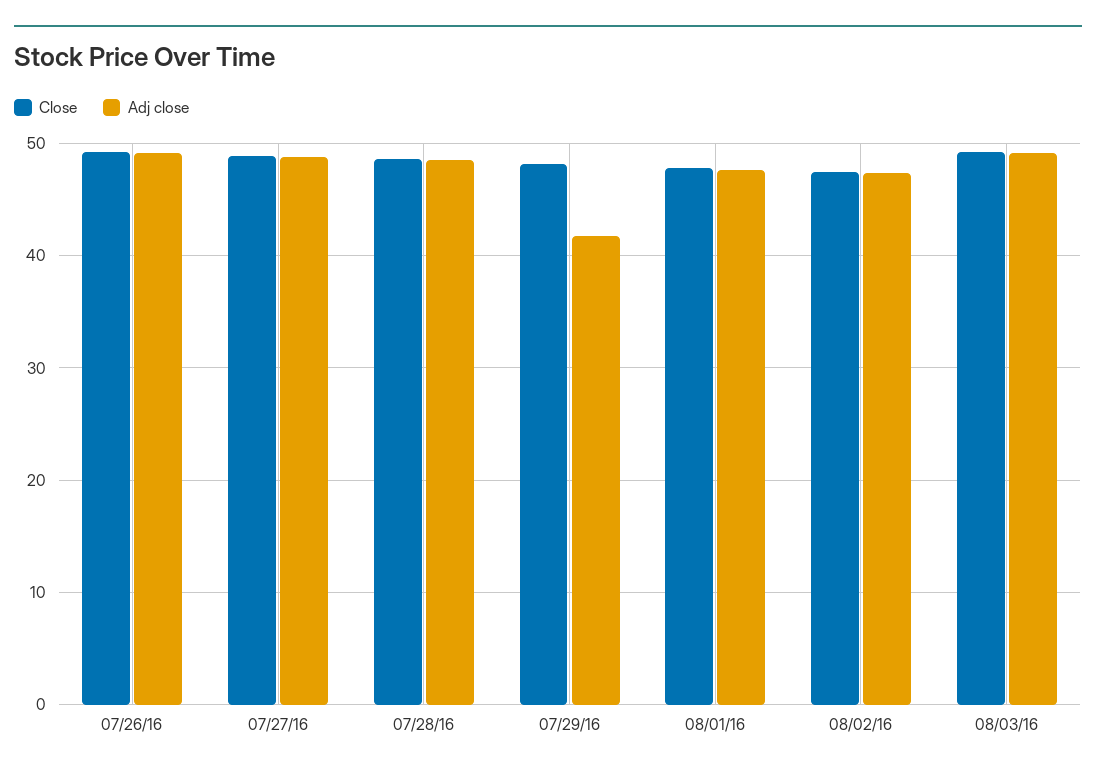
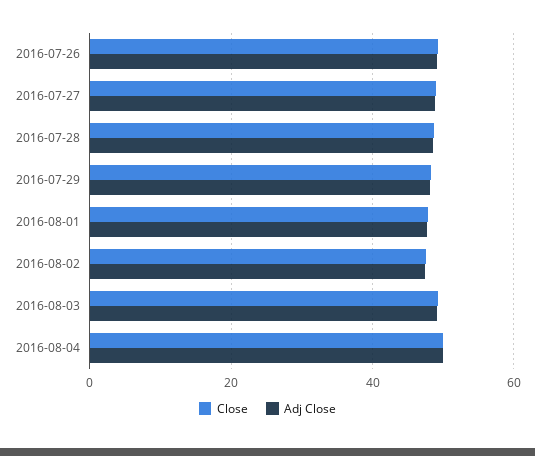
Adj close, 07/29/16: 42 -> 48
Close, 2016-08-04: none -> 50
Adj close, 2016-08-04: none -> 50

